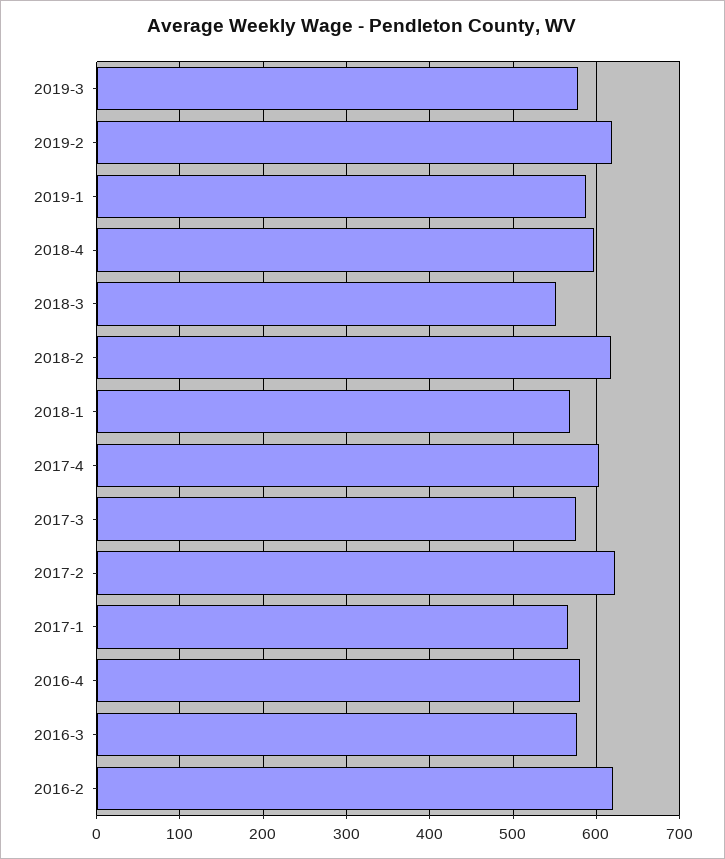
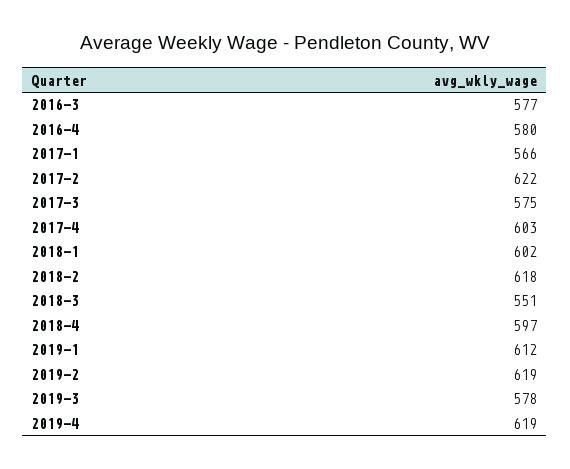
2019-1: 590 -> 612
2018-1: 570 -> 602
2016-2: 620 -> none
2019-4: none -> 619

